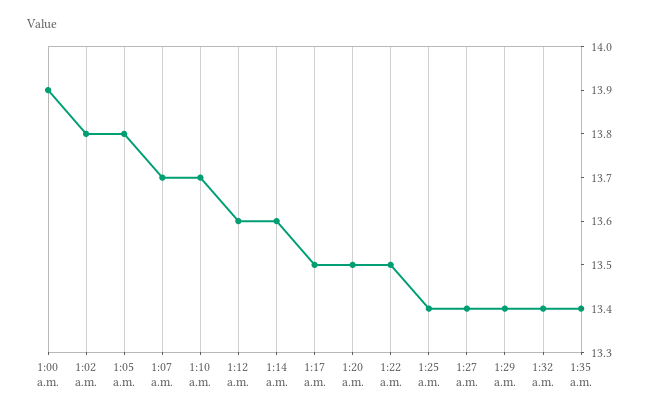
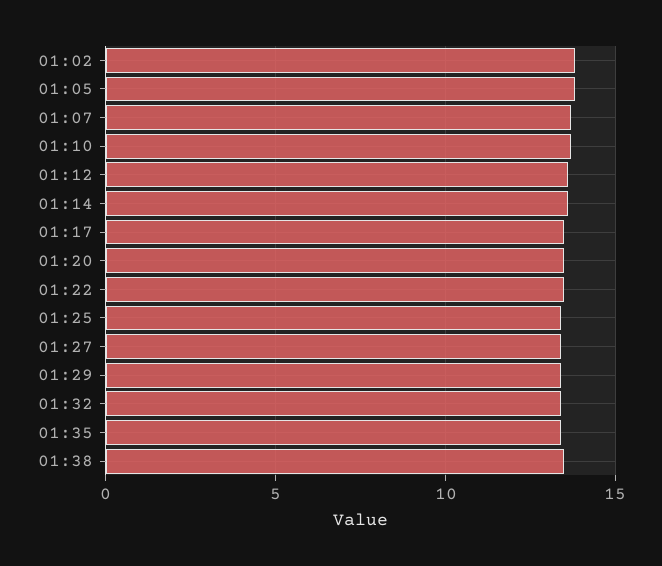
1:00 a.m.: 13.9 -> none
01:38: none -> 13.5

